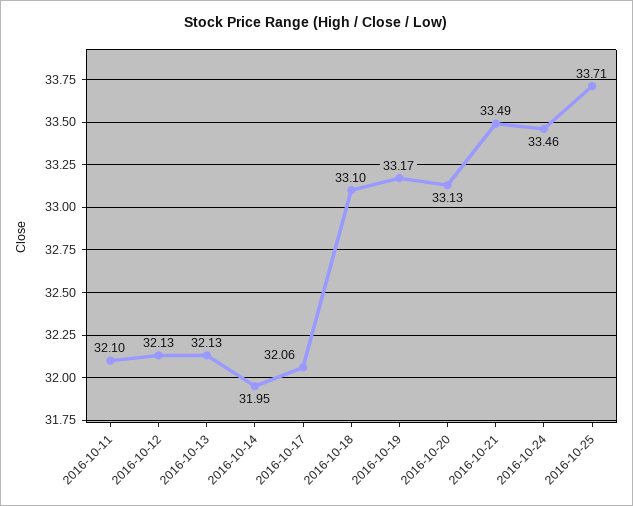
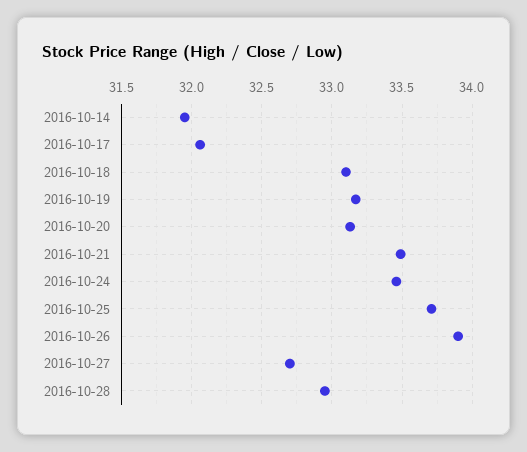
2016-10-11: 32.1 -> none
2016-10-12: 32.13 -> none
2016-10-13: 32.13 -> none
2016-10-26: none -> 33.9
2016-10-27: none -> 32.7
2016-10-28: none -> 32.95

